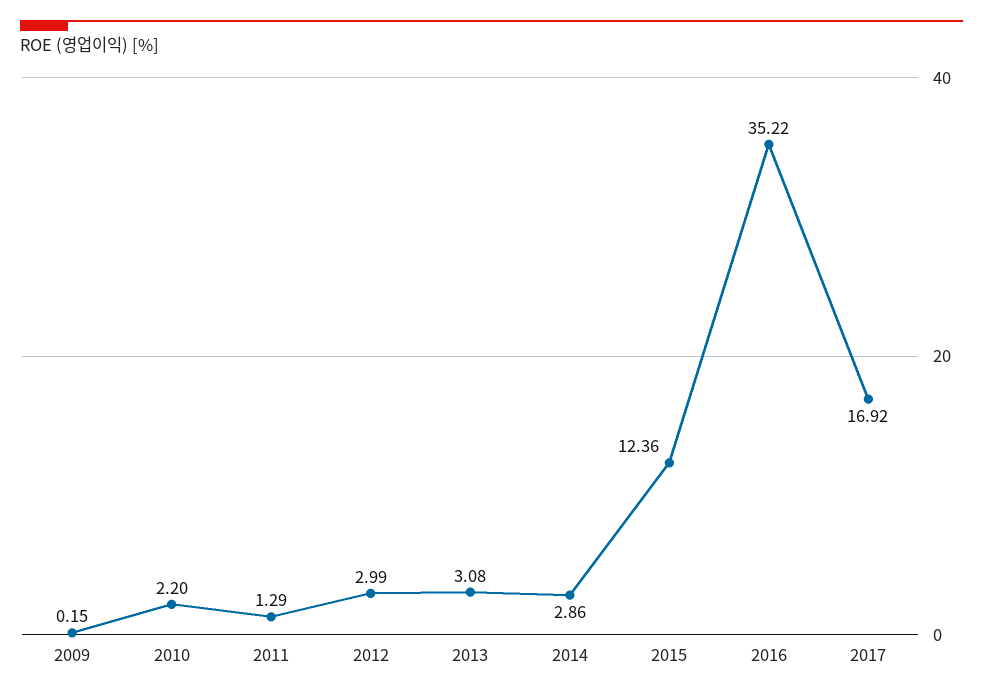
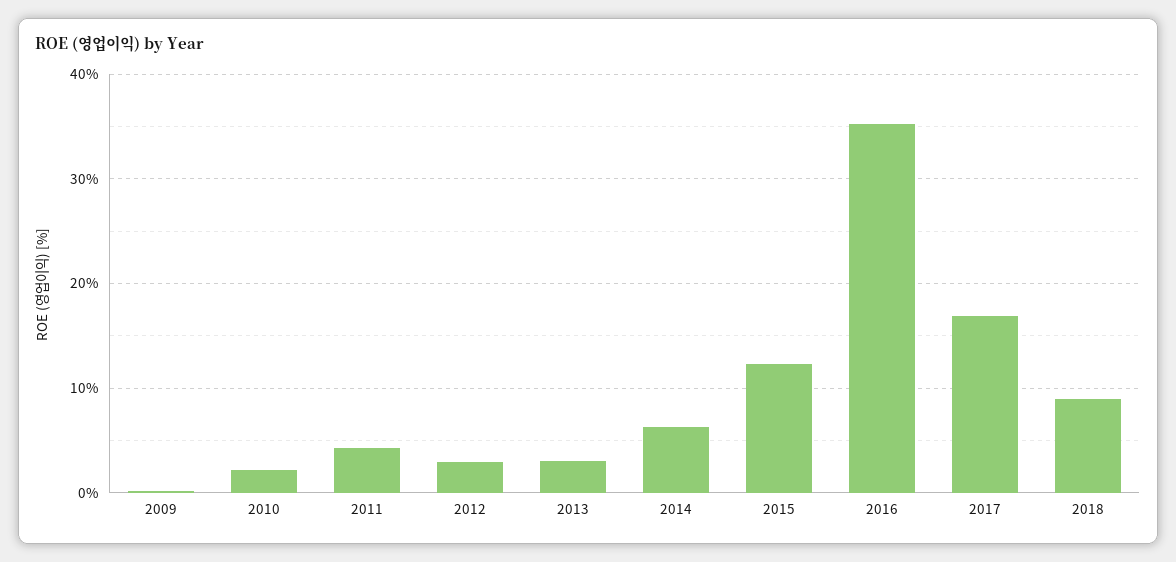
2011: 1.29 -> 4
2014: 2.86 -> 6
2018: none -> 9

